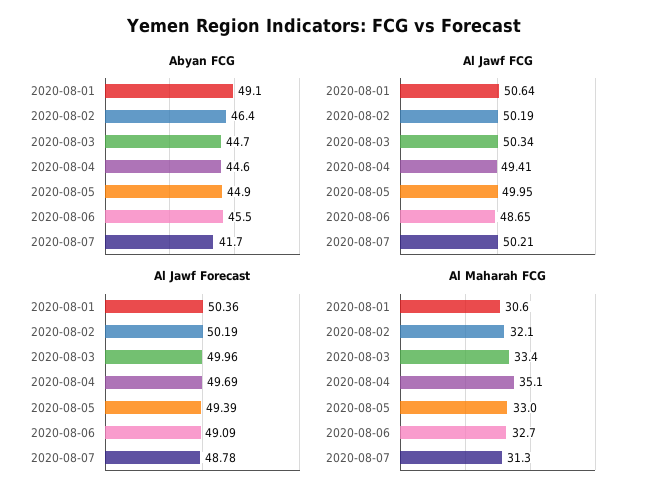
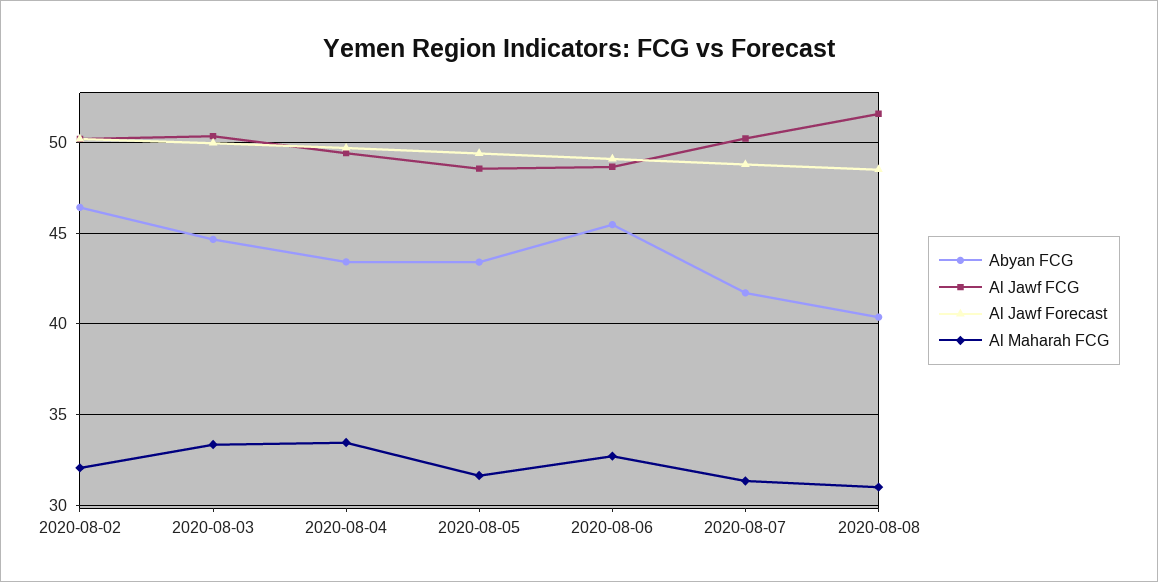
Abyan FCG, 2020-08-01: 49.1 -> none
Abyan FCG, 2020-08-04: 44.6 -> 43.5
Abyan FCG, 2020-08-05: 44.9 -> 43.5
Al Jawf FCG, 2020-08-01: 50.64 -> none
Al Jawf FCG, 2020-08-05: 49.95 -> 48.5
Al Jawf Forecast, 2020-08-01: 50.36 -> none
Al Maharah FCG, 2020-08-01: 30.6 -> none
Al Maharah FCG, 2020-08-04: 35.1 -> 33.5
Al Maharah FCG, 2020-08-05: 33 -> 31.5
Abyan FCG, 2020-08-08: none -> 40.5
Al Jawf FCG, 2020-08-08: none -> 51.5
Al Jawf Forecast, 2020-08-08: none -> 48.5
Al Maharah FCG, 2020-08-08: none -> 31

